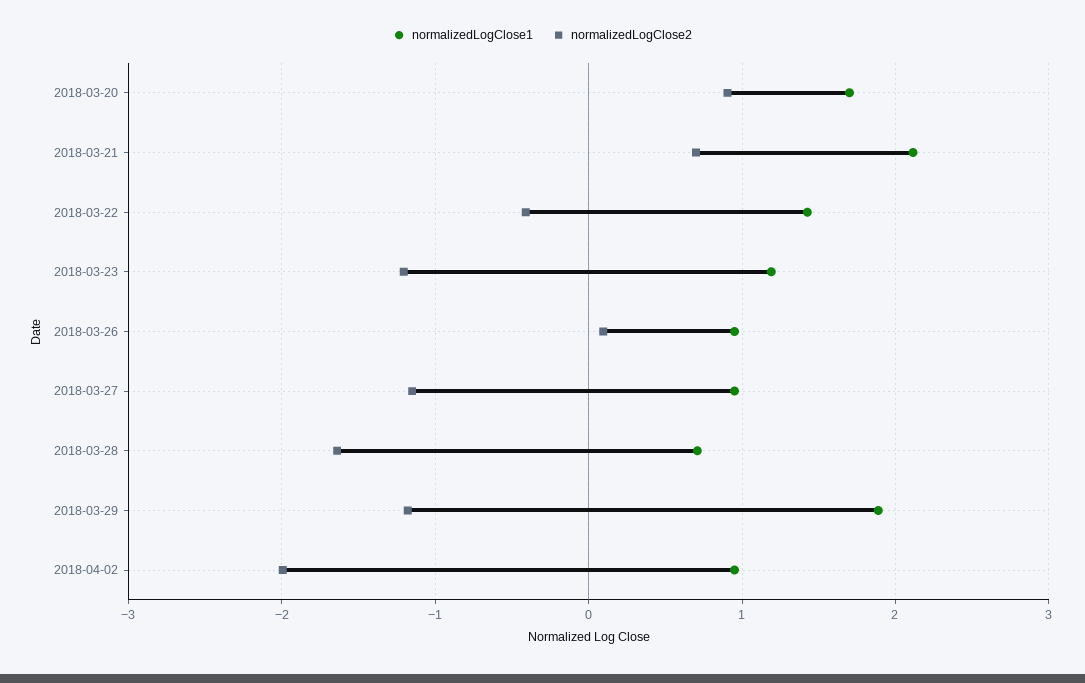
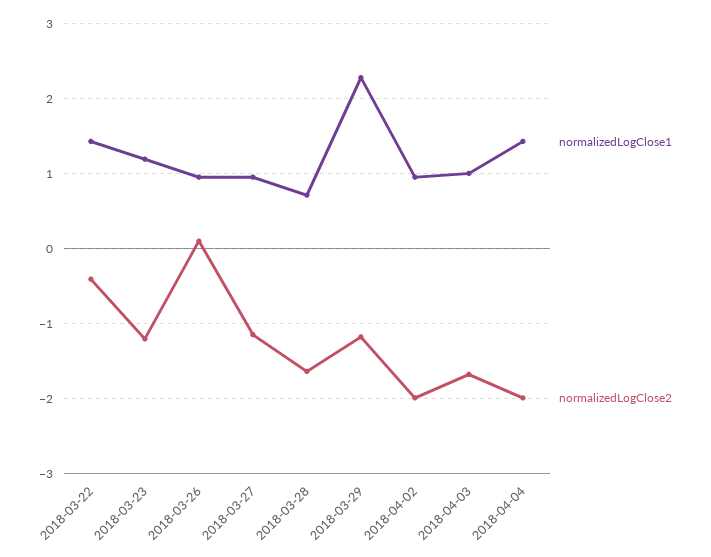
normalizedLogClose1, 2018-03-20: 1.7 -> none
normalizedLogClose2, 2018-03-20: 0.9 -> none
normalizedLogClose1, 2018-03-21: 2.1 -> none
normalizedLogClose2, 2018-03-21: 0.7 -> none
normalizedLogClose1, 2018-03-29: 1.9 -> 2.3
normalizedLogClose1, 2018-04-03: none -> 1
normalizedLogClose2, 2018-04-03: none -> -1.7
normalizedLogClose1, 2018-04-04: none -> 1.4
normalizedLogClose2, 2018-04-04: none -> -2

